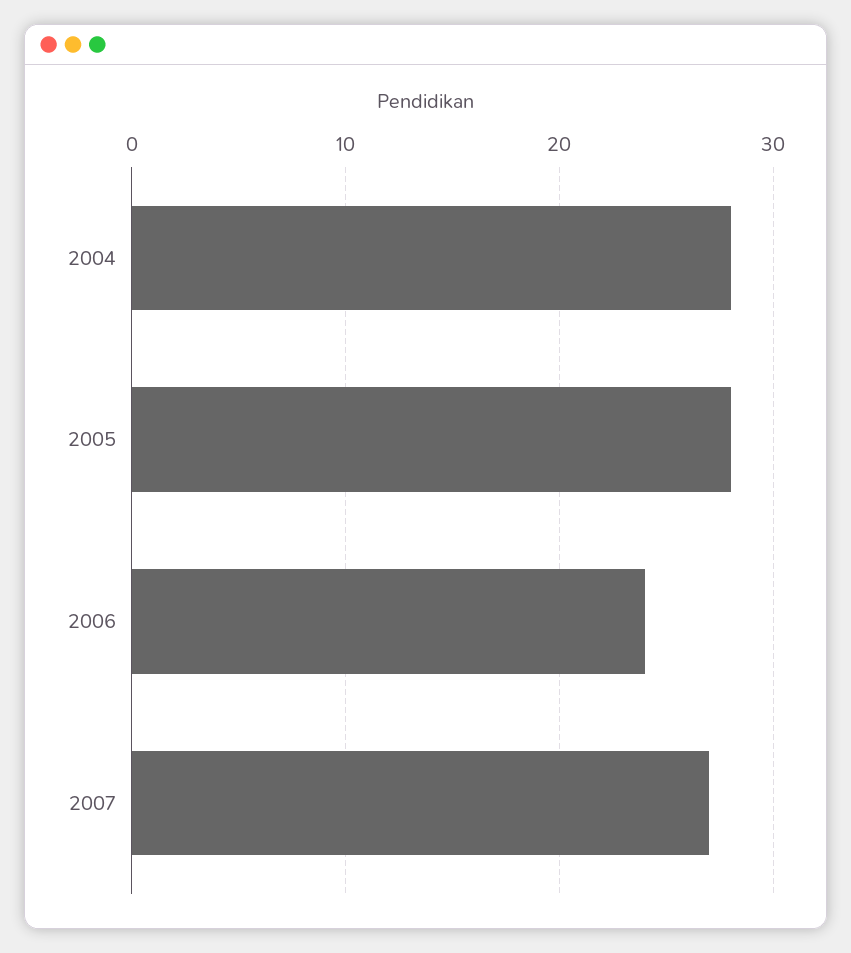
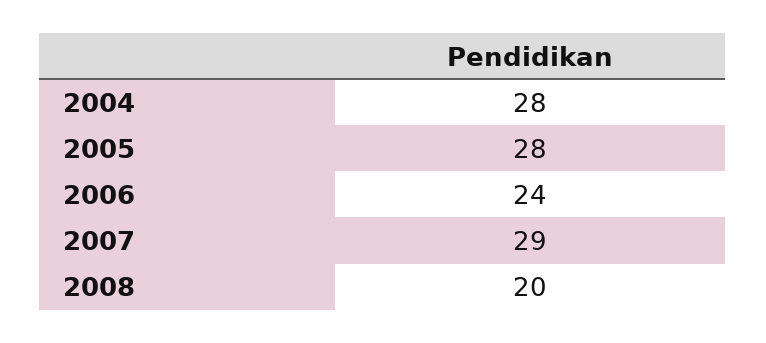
2007: 27 -> 29
2008: none -> 20

